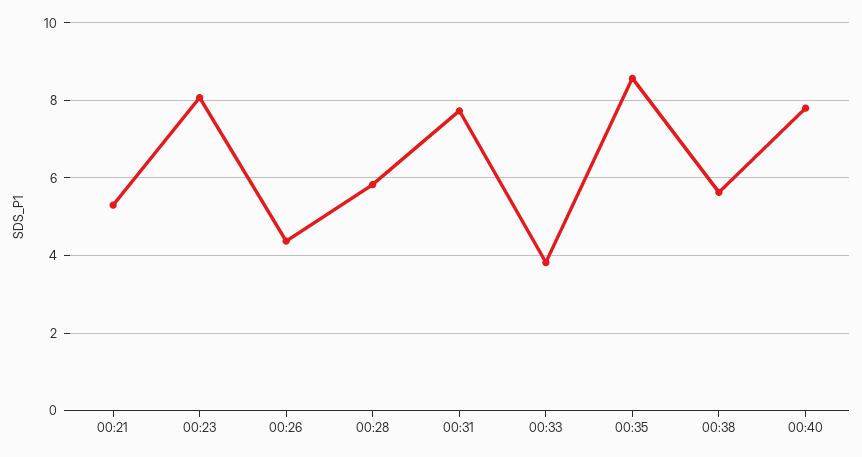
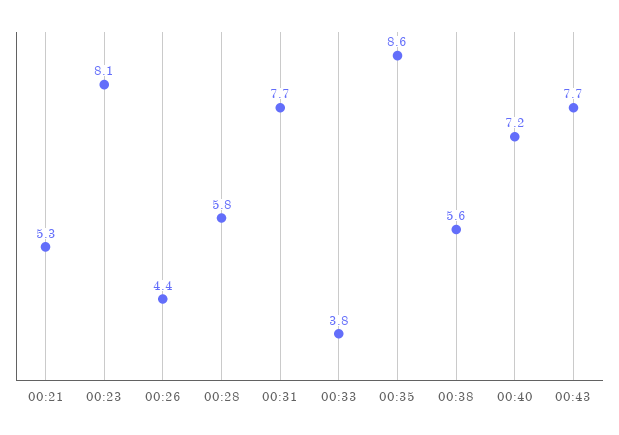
00:40: 7.8 -> 7.2
00:43: none -> 7.7

